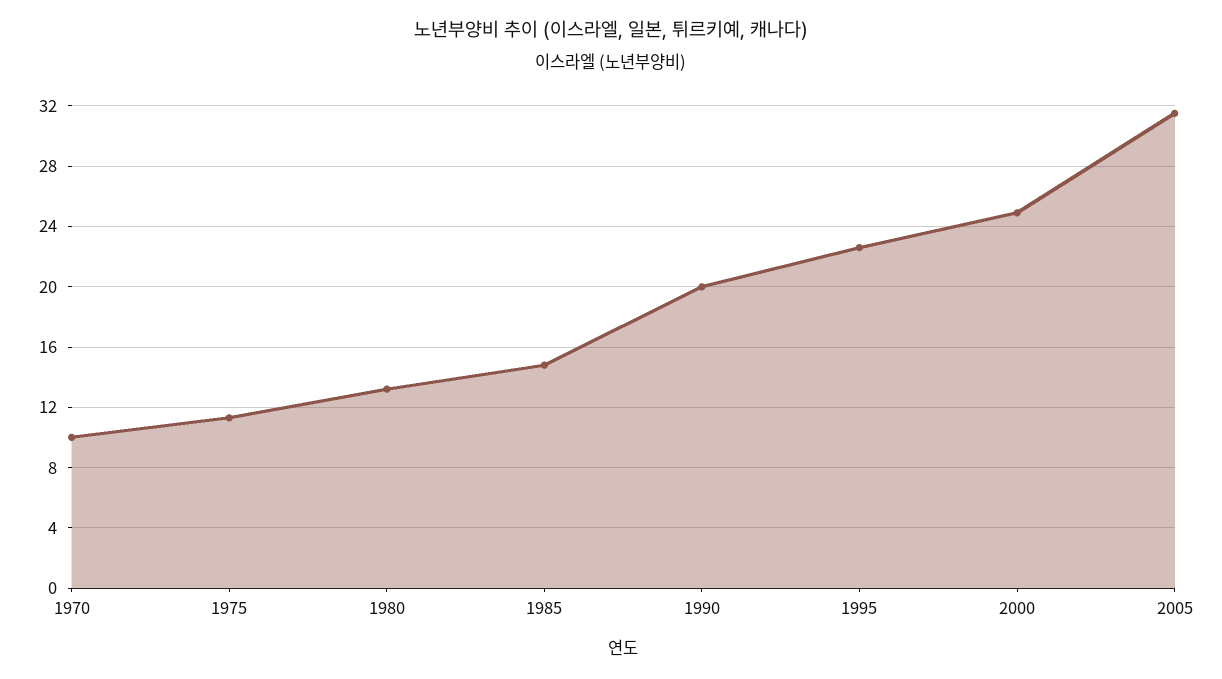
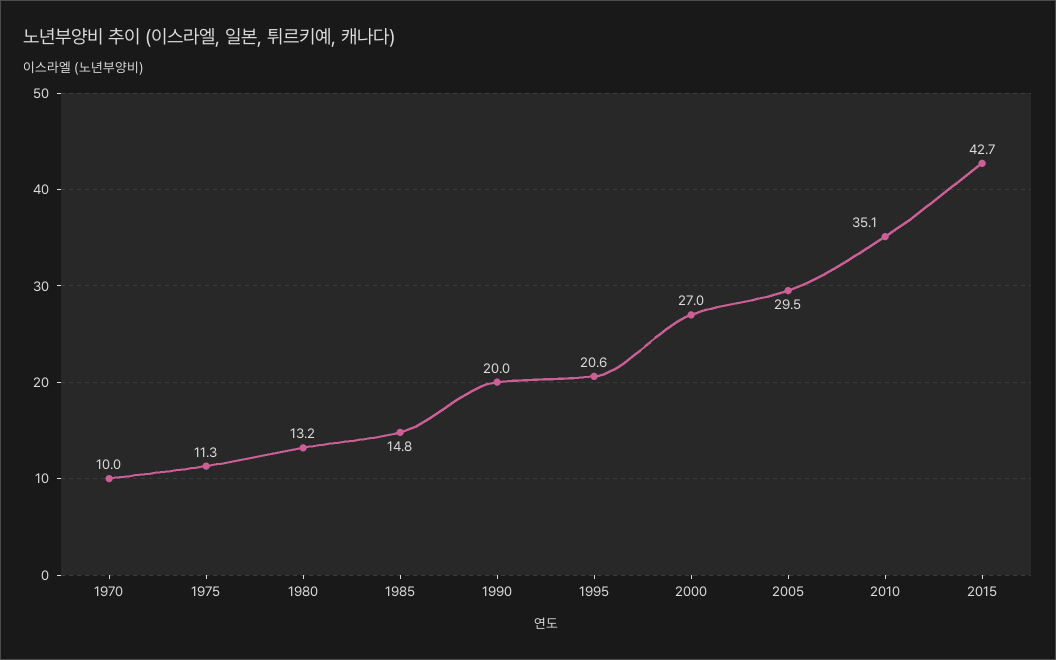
1995: 22.5 -> 20.6
2000: 25 -> 27
2005: 31.5 -> 29.5
2010: none -> 35.1
2015: none -> 42.7

